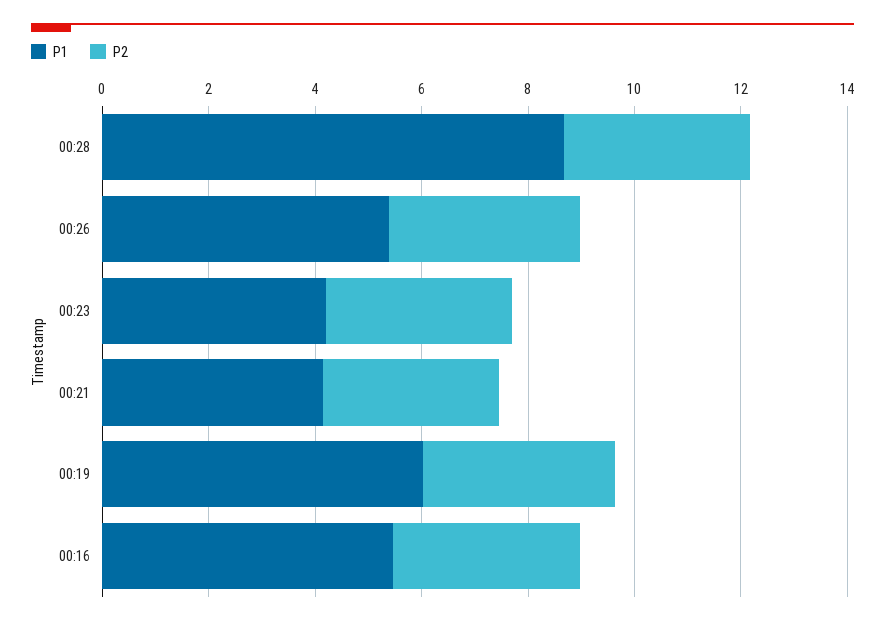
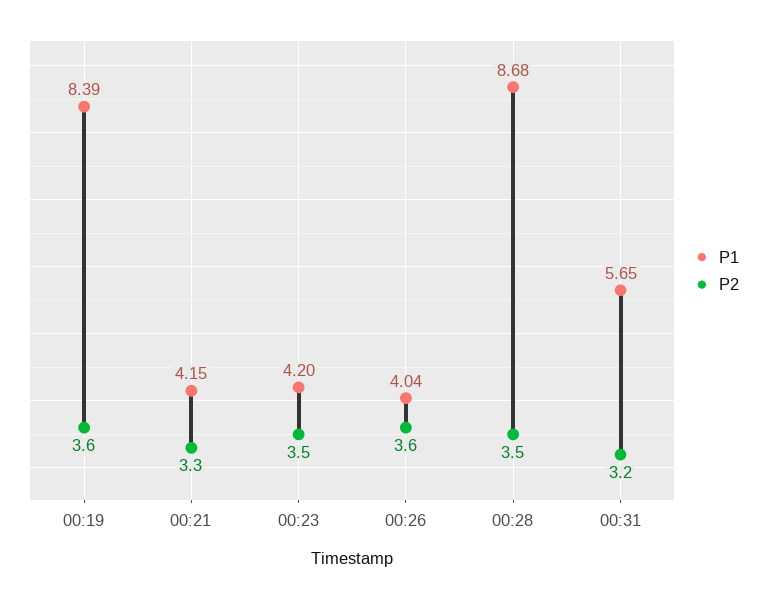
P1, 00:26: 5.5 -> 4.04
P1, 00:19: 6 -> 8.39
P1, 00:16: 5.5 -> none
P2, 00:16: 3.5 -> none
P1, 00:31: none -> 5.65
P2, 00:31: none -> 3.2

